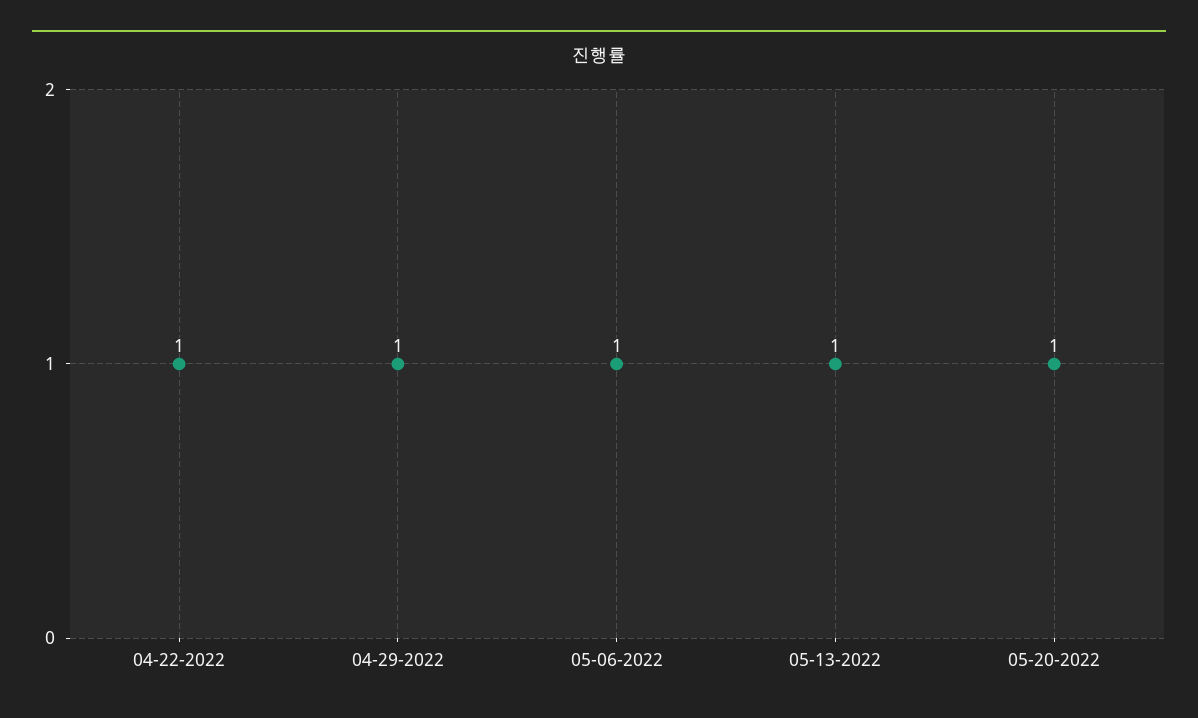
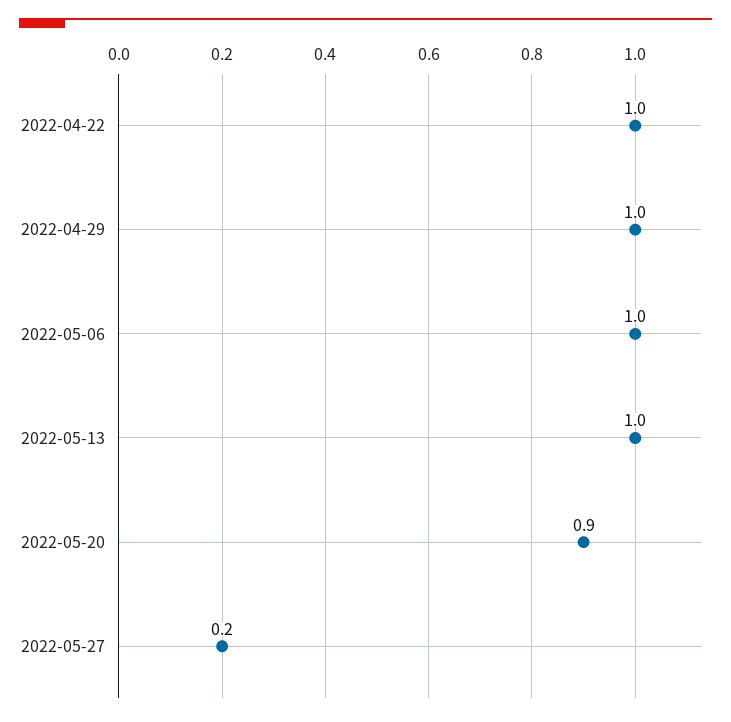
05-20-2022: 1 -> 0.9
2022-05-27: none -> 0.2

